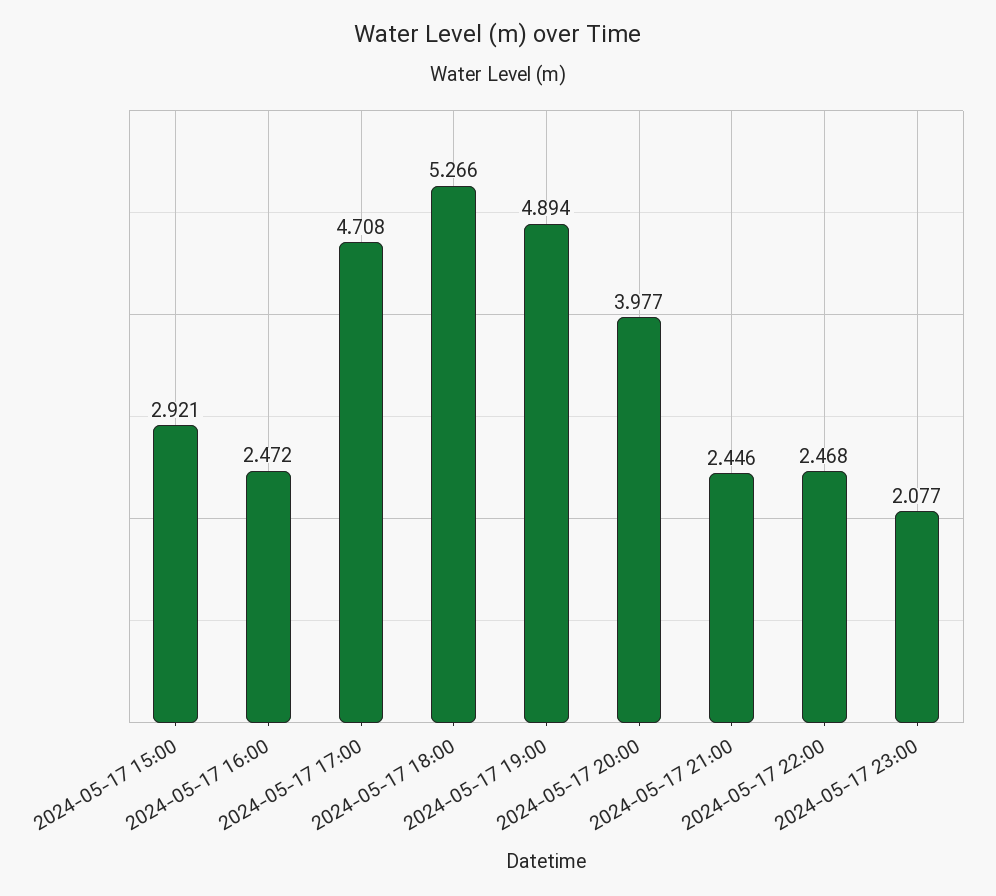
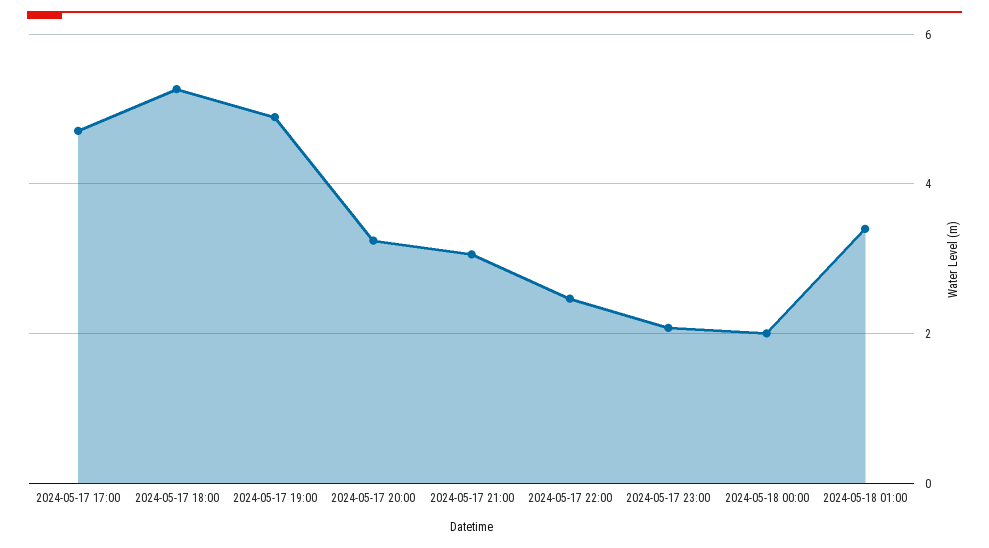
2024-05-17 15:00: 2.921 -> none
2024-05-17 16:00: 2.472 -> none
2024-05-17 20:00: 3.977 -> 3.2
2024-05-17 21:00: 2.446 -> 3
2024-05-18 00:00: none -> 2
2024-05-18 01:00: none -> 3.4

